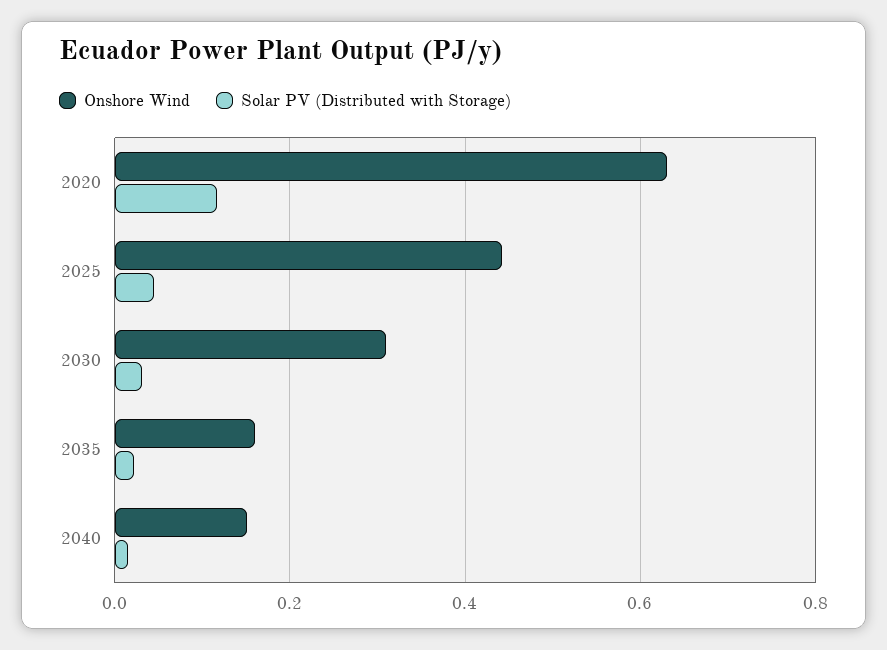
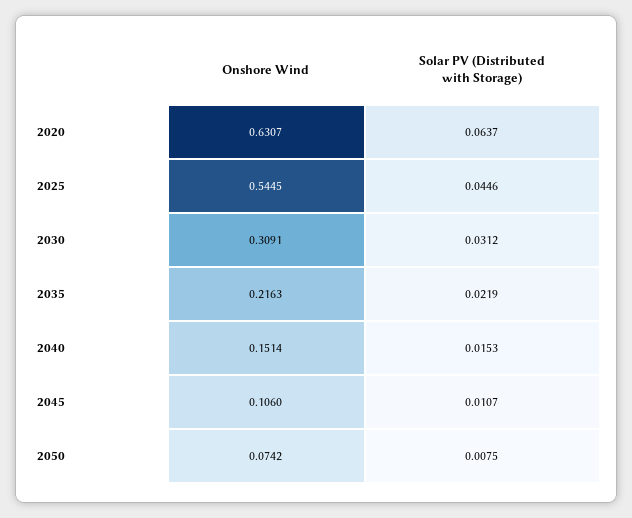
Solar PV (Distributed with Storage), 2020: 0.12 -> 0.0637
Onshore Wind, 2025: 0.44 -> 0.5445
Onshore Wind, 2035: 0.16 -> 0.2163
Onshore Wind, 2045: none -> 0.106
Solar PV (Distributed with Storage), 2045: none -> 0.0107
Onshore Wind, 2050: none -> 0.0742
Solar PV (Distributed with Storage), 2050: none -> 0.0075

